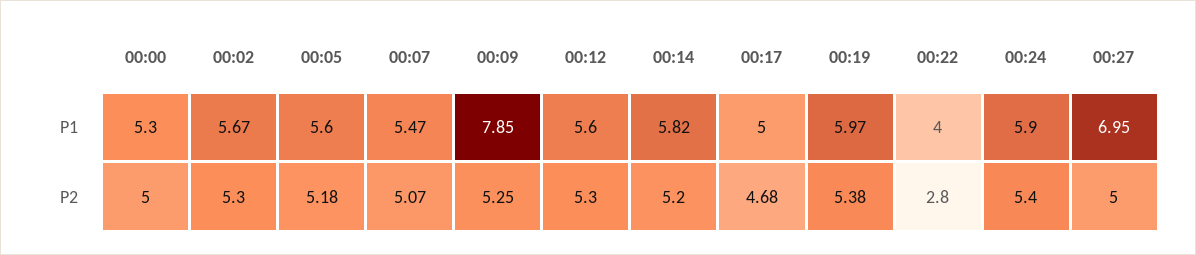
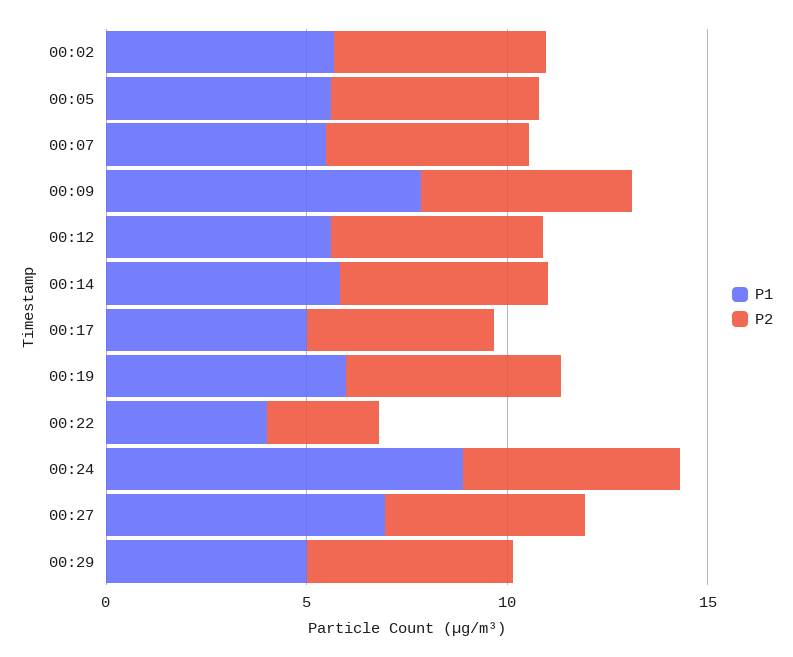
P1, 00:00: 5.3 -> none
P1, 00:24: 5.9 -> 9
P2, 00:00: 5 -> none
P1, 00:29: none -> 5
P2, 00:29: none -> 5

